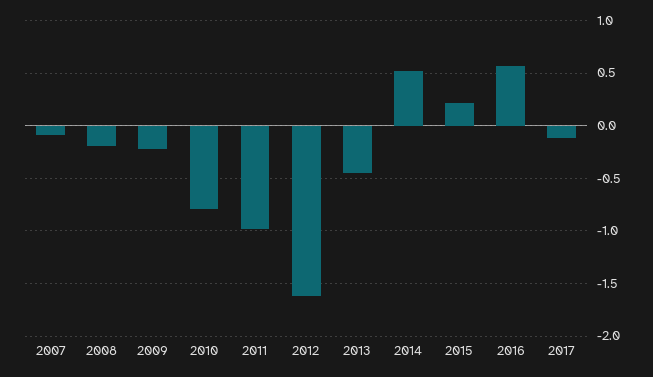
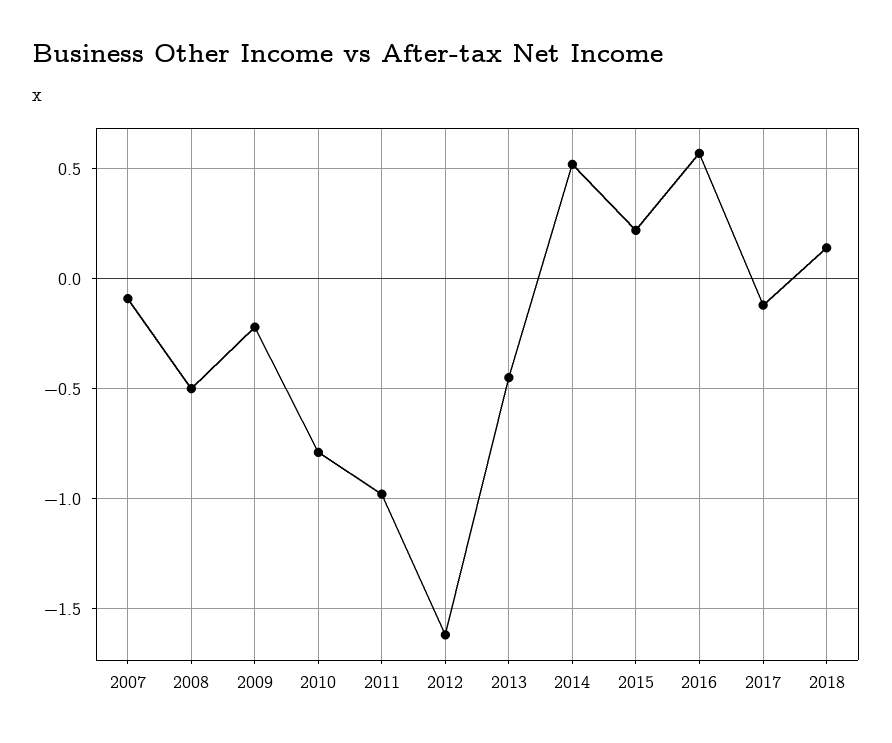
2008: -0.2 -> -0.5
2018: none -> 0.15

